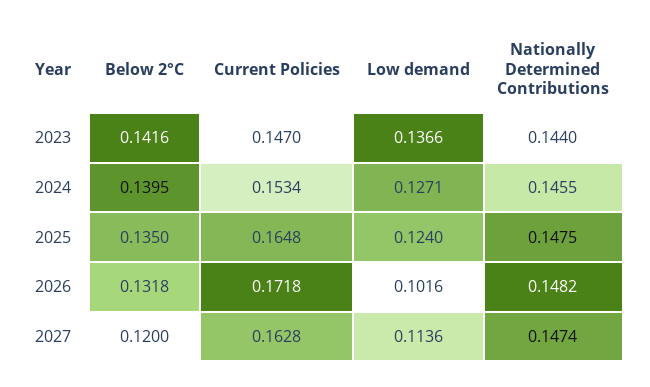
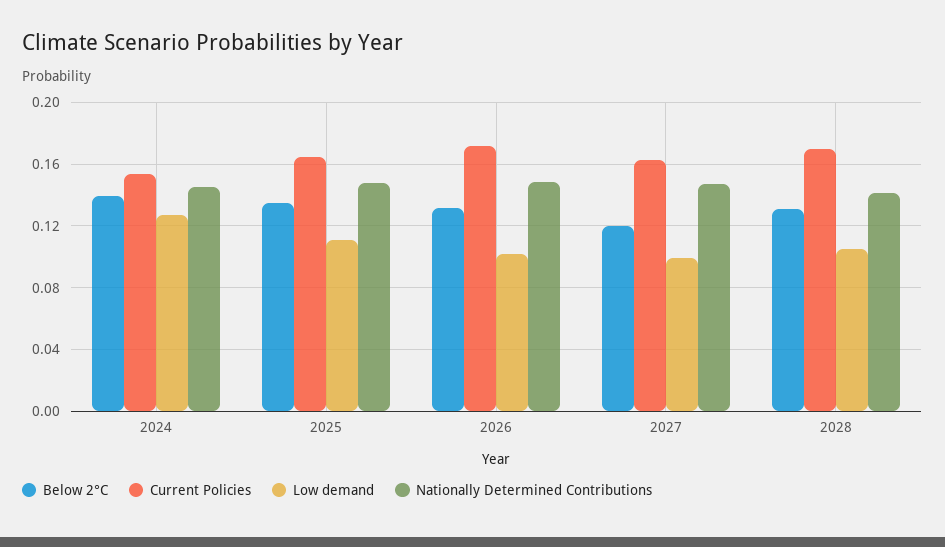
Below 2°C, 2023: 0.1416 -> none
Current Policies, 2023: 0.147 -> none
Low demand, 2023: 0.1366 -> none
Nationally Determined Contributions, 2023: 0.144 -> none
Low demand, 2025: 0.124 -> 0.11
Low demand, 2027: 0.1136 -> 0.1
Below 2°C, 2028: none -> 0.13
Current Policies, 2028: none -> 0.17
Low demand, 2028: none -> 0.105
Nationally Determined Contributions, 2028: none -> 0.14

